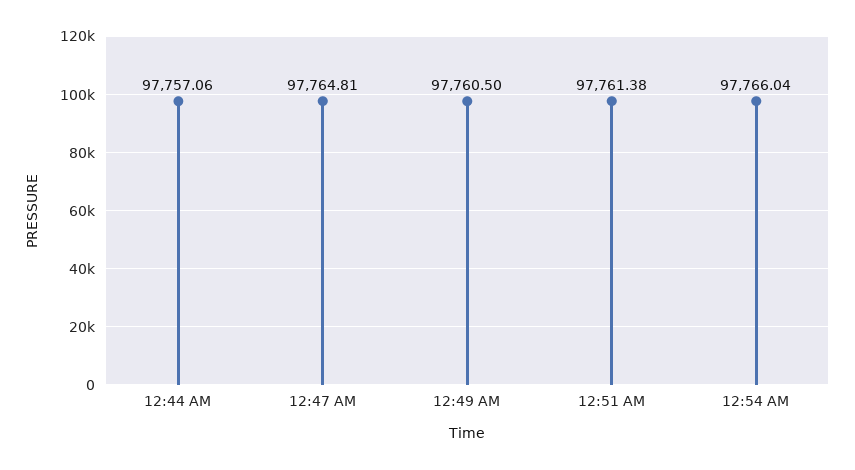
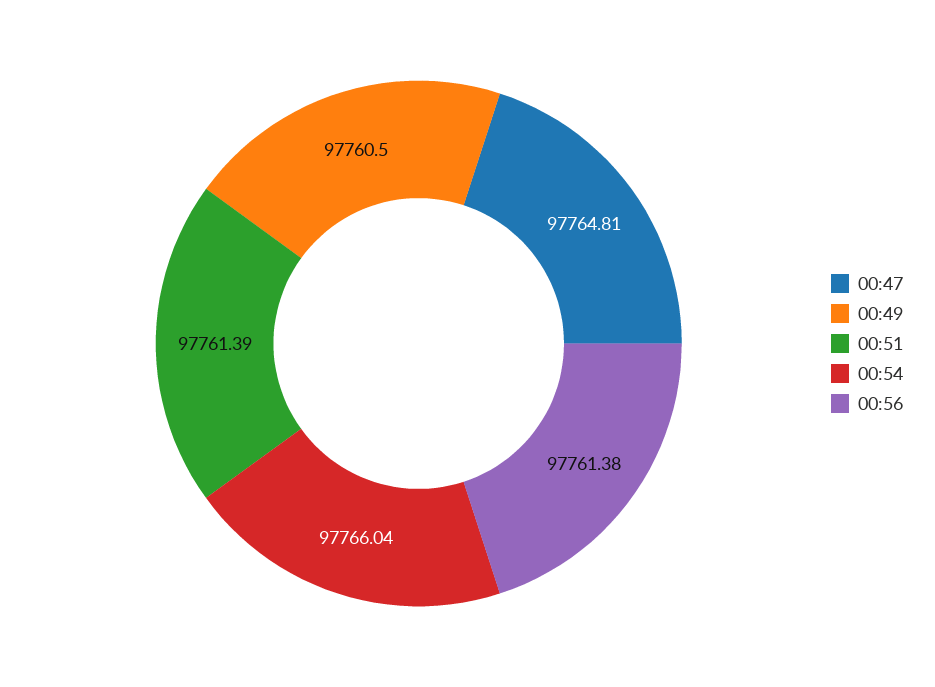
12:44 AM: 97757.06 -> none
12:51 AM: 97761.38 -> 97761.39
00:56: none -> 97761.38

